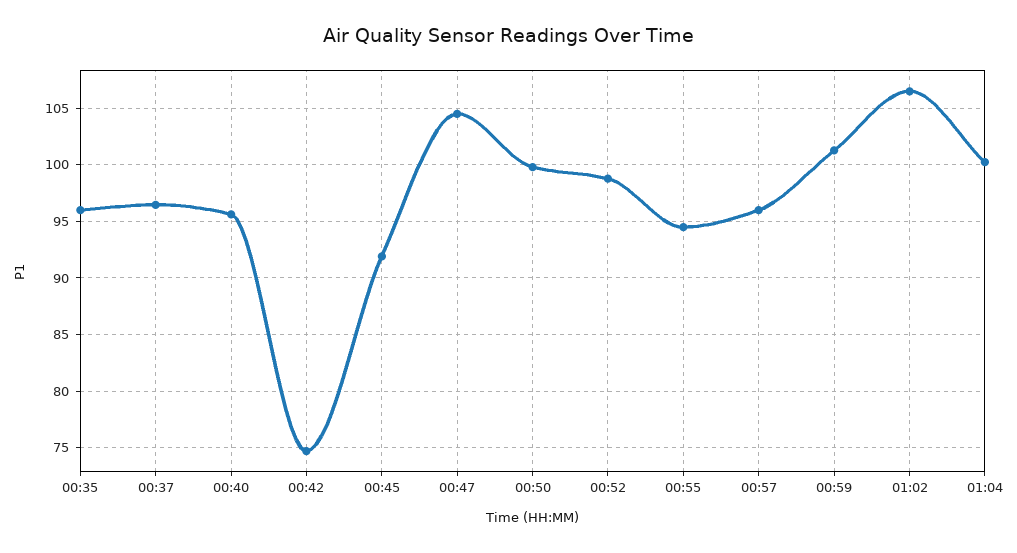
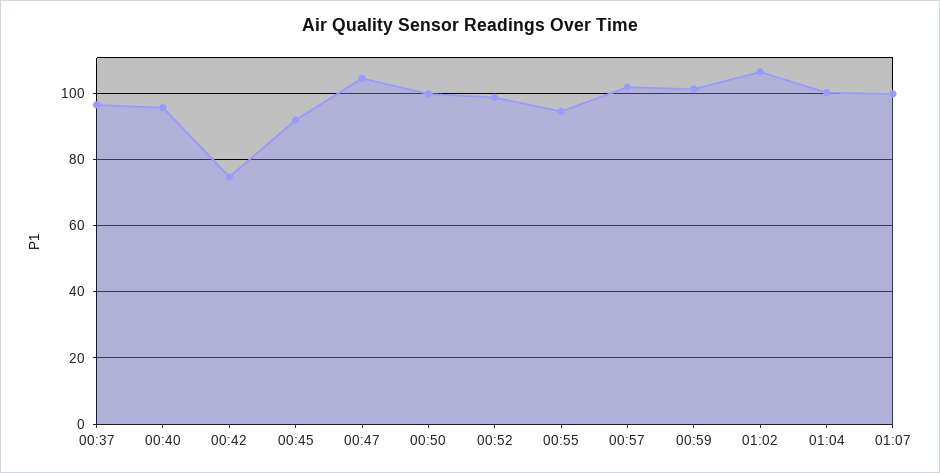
00:35: 96 -> none
00:57: 96 -> 102
01:07: none -> 100

